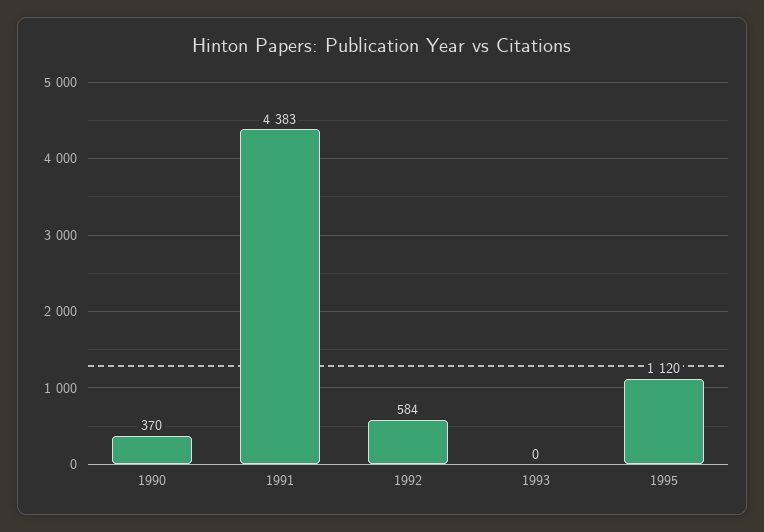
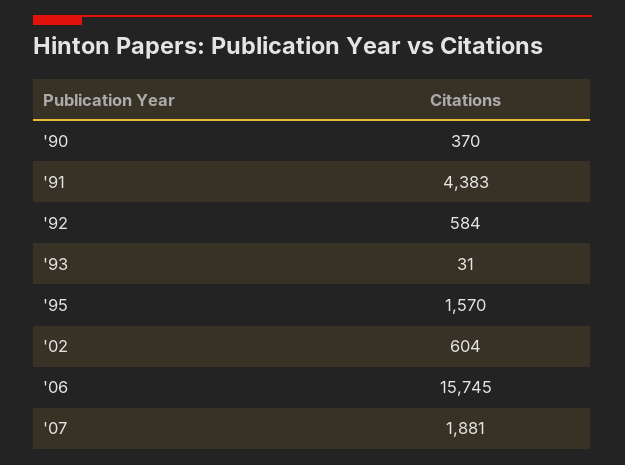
1993: 0 -> 31
1995: 1120 -> 1570
'02: none -> 604
'06: none -> 15745
'07: none -> 1881

